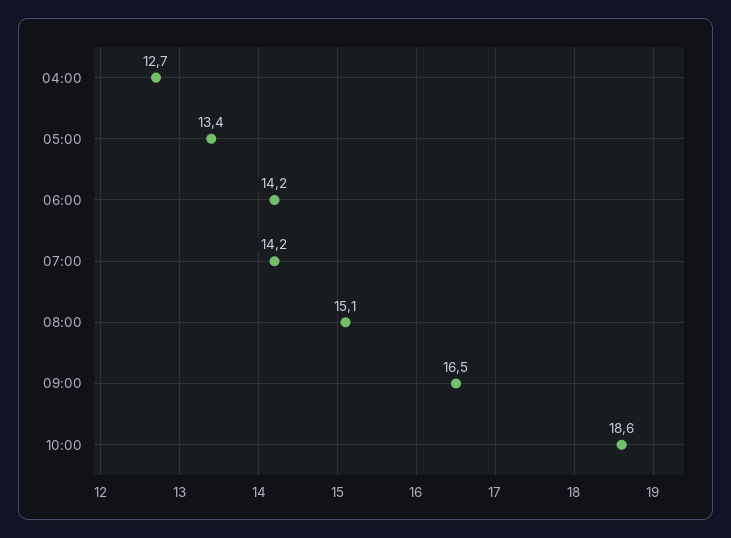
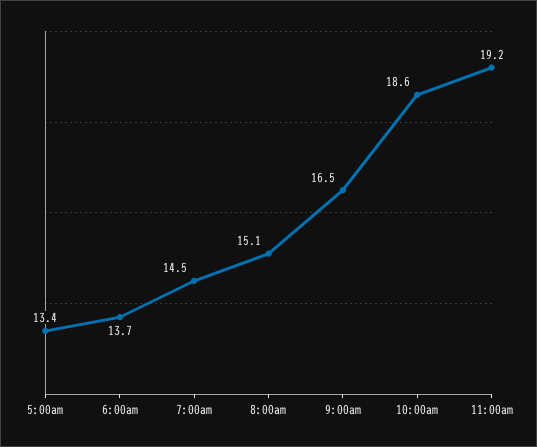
04:00: 12.7 -> none
06:00: 14.2 -> 13.7
07:00: 14.2 -> 14.5
11:00am: none -> 19.2

